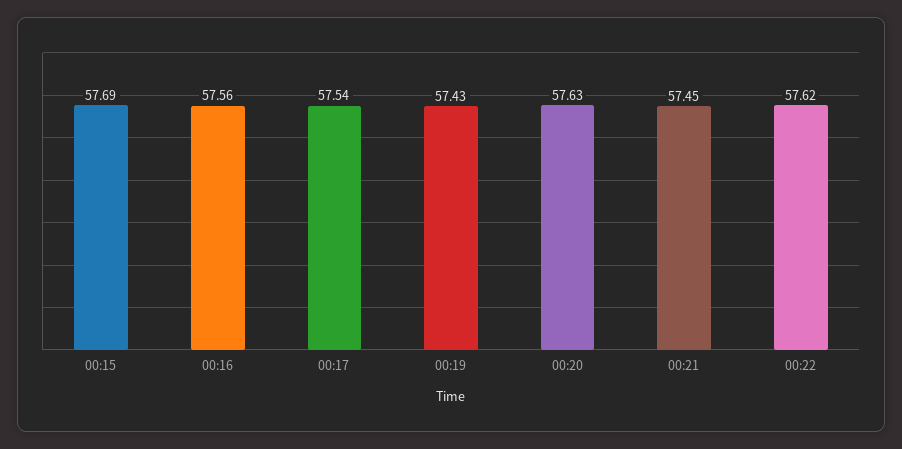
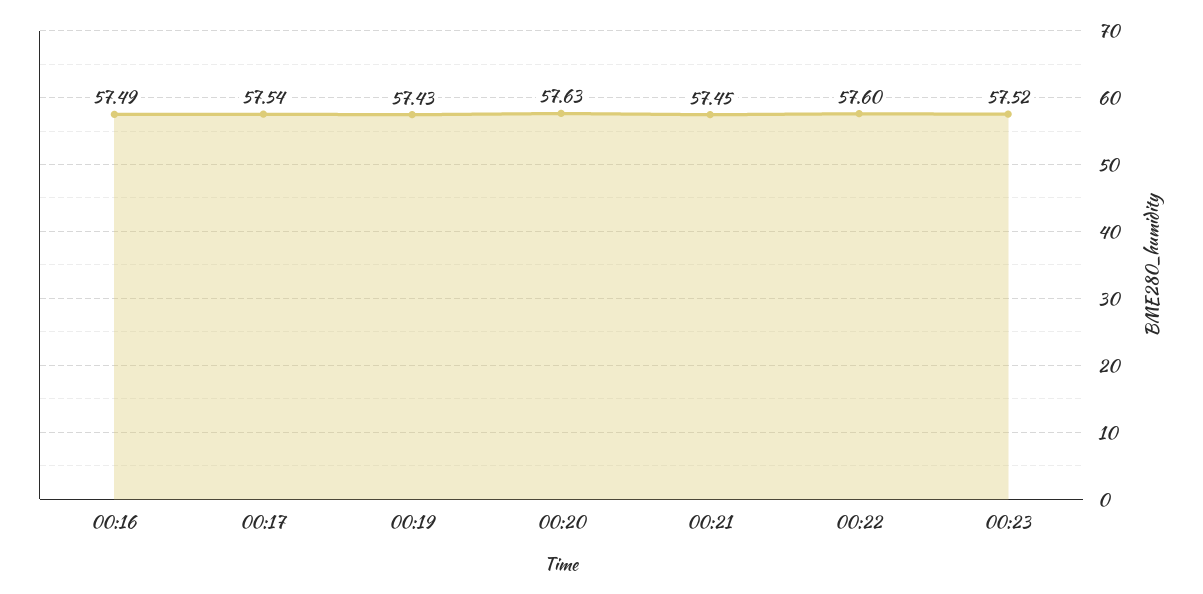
00:15: 57.69 -> none
00:16: 57.56 -> 57.49
00:22: 57.62 -> 57.6
00:23: none -> 57.52

